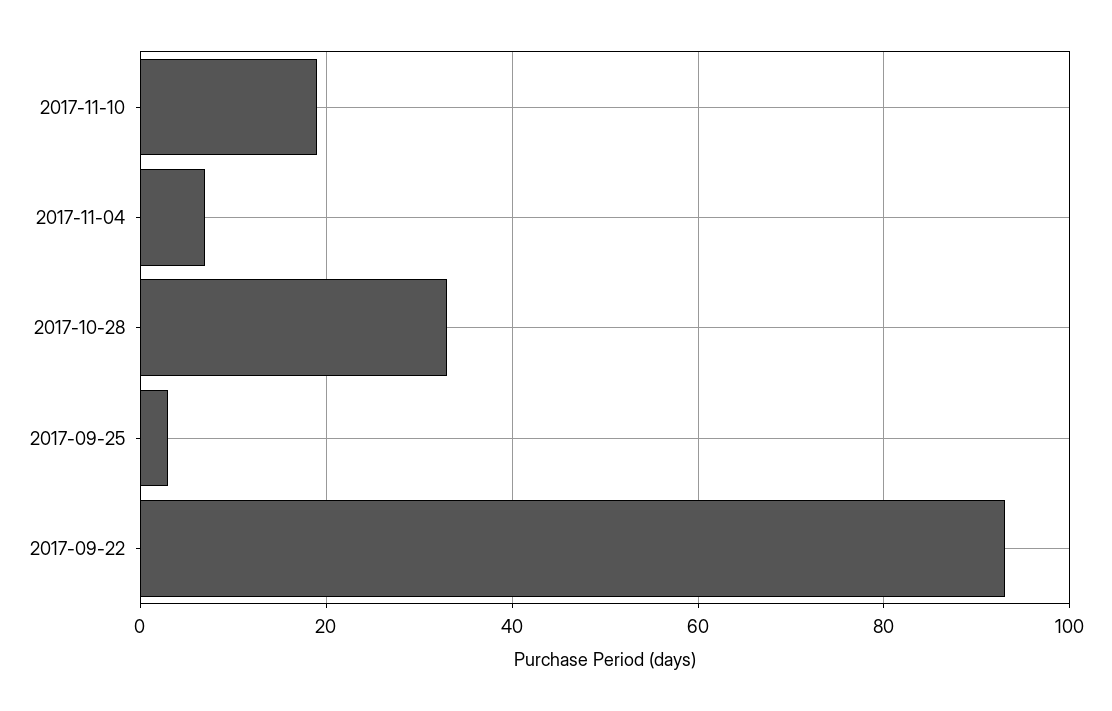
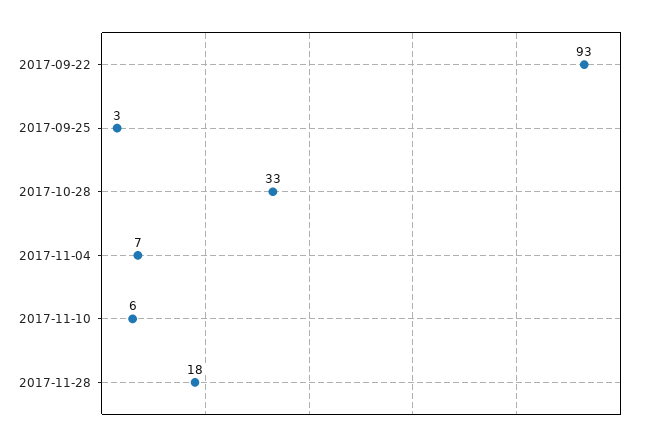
2017-11-10: 20 -> 6
2017-11-28: none -> 18

